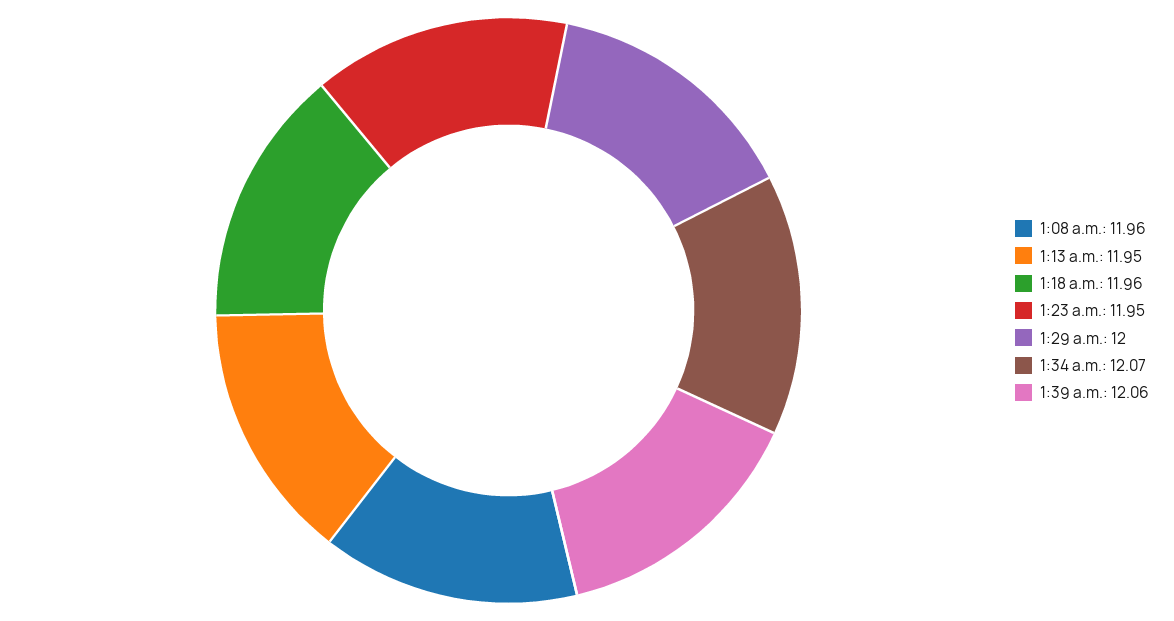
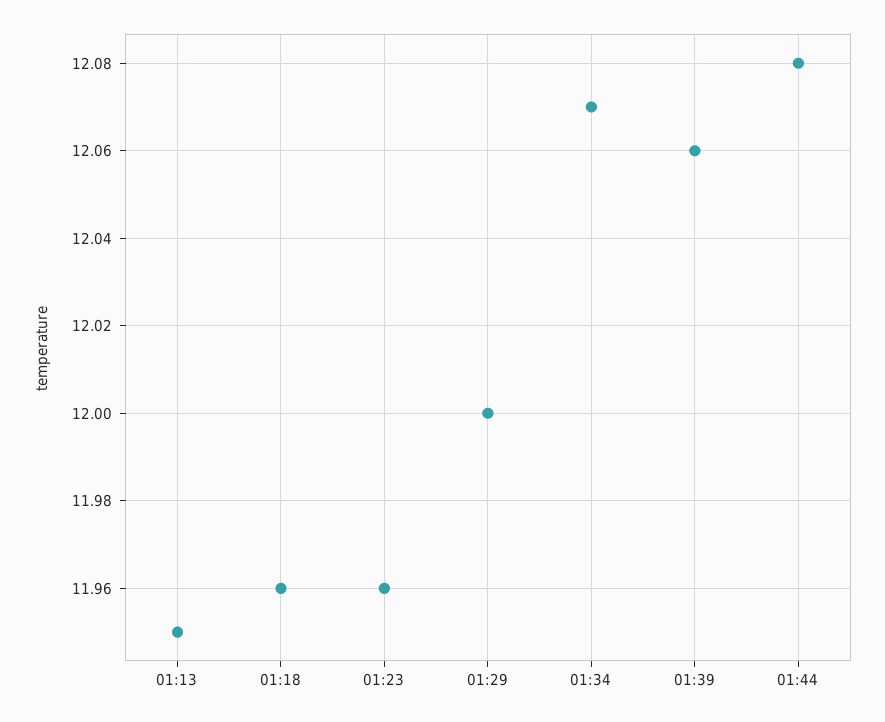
1:08 a.m.: 11.96 -> none
1:23 a.m.: 11.95 -> 11.96
01:44: none -> 12.08

